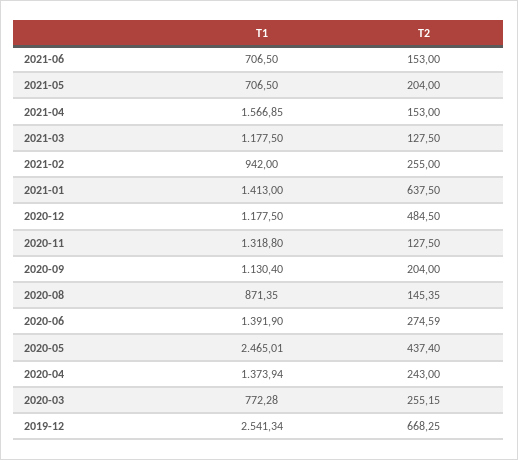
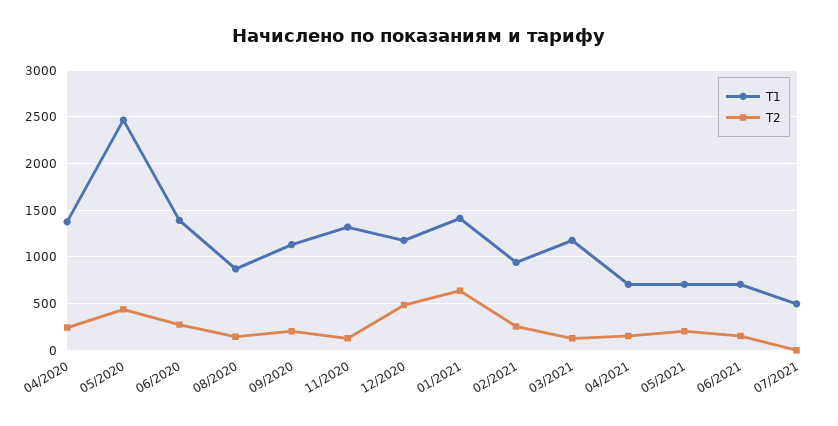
Т1, 2021-04: 1566.85 -> 700
Т1, 2020-03: 772.28 -> none
Т2, 2020-03: 255.15 -> none
Т1, 2019-12: 2541.34 -> none
Т2, 2019-12: 668.25 -> none
Т1, 07/2021: none -> 500
Т2, 07/2021: none -> 0

